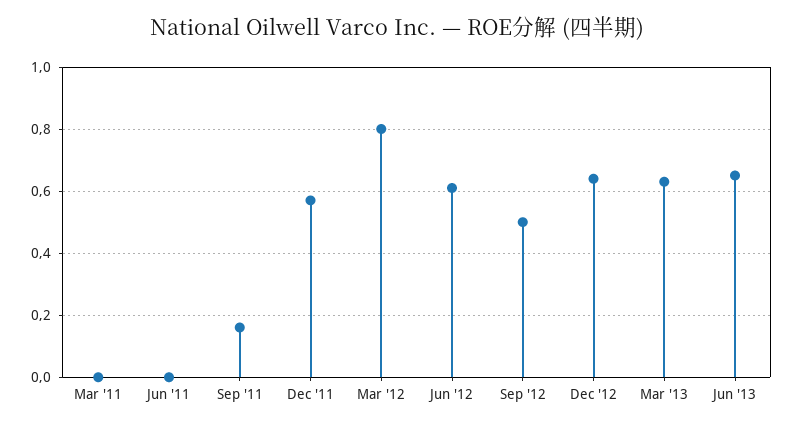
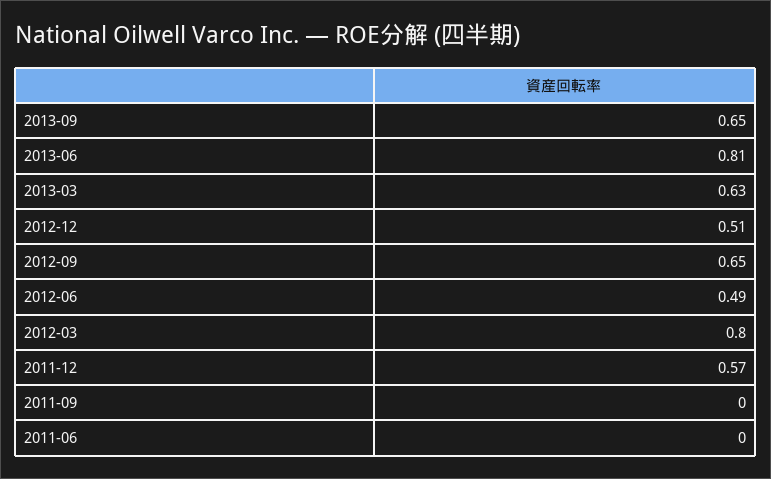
Mar '11: 0 -> none
Sep '11: 0.15 -> 0
Jun '12: 0.6 -> 0.49
Sep '12: 0.5 -> 0.65
Dec '12: 0.65 -> 0.51
Jun '13: 0.65 -> 0.81
2013-09: none -> 0.65

